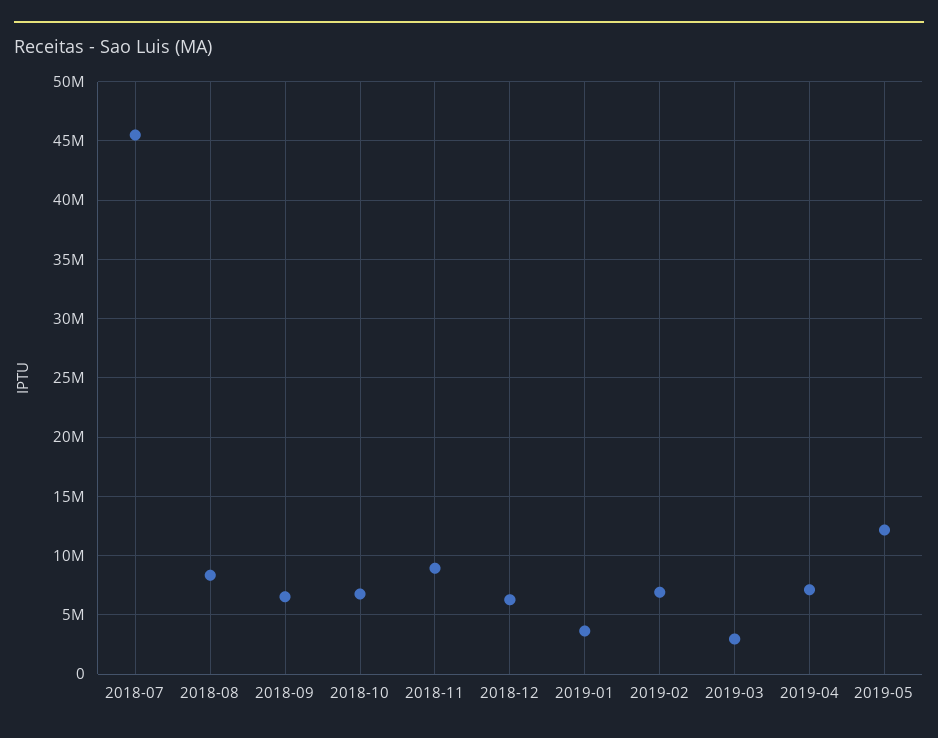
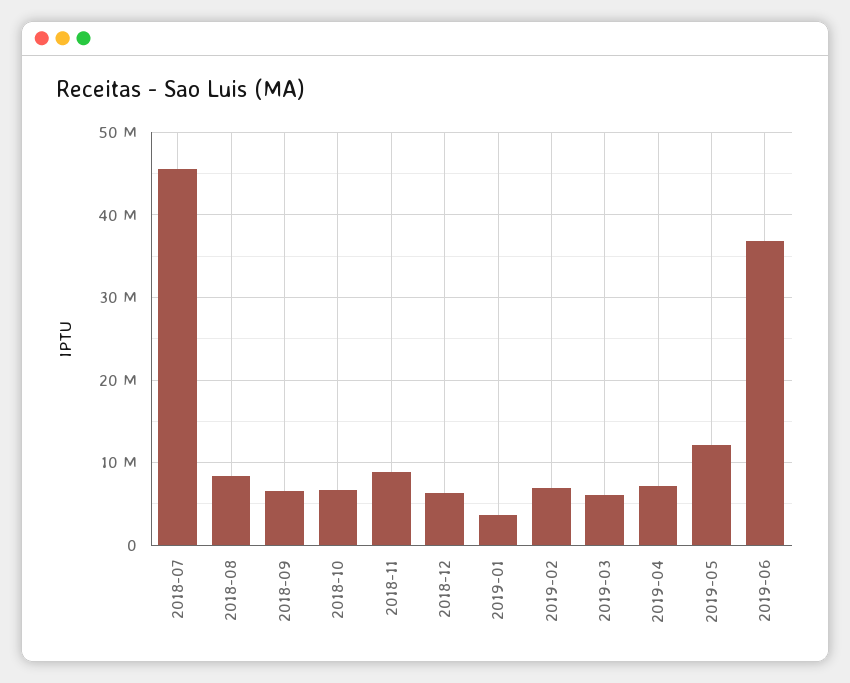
2019-03: 3000000 -> 6000000
2019-06: none -> 37000000

